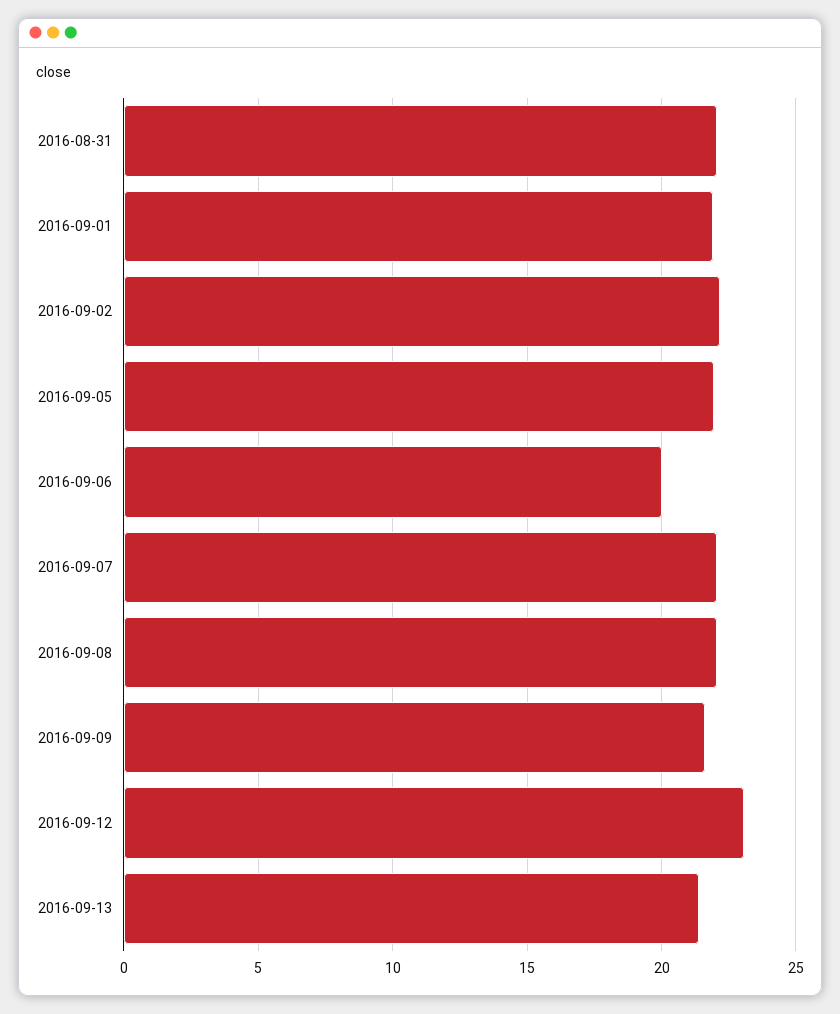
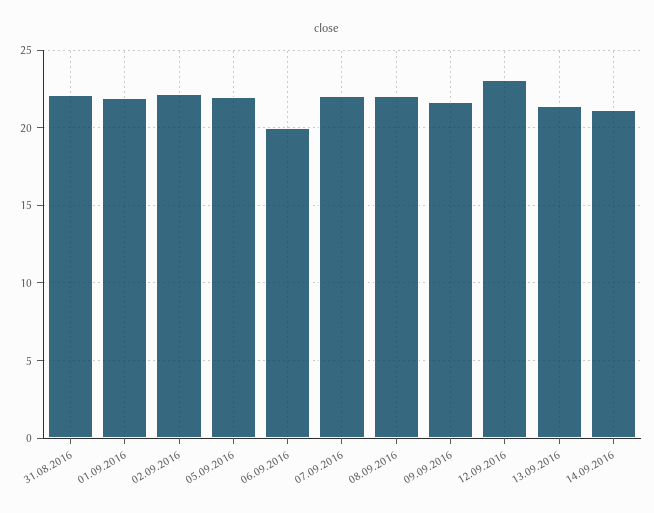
14.09.2016: none -> 21

